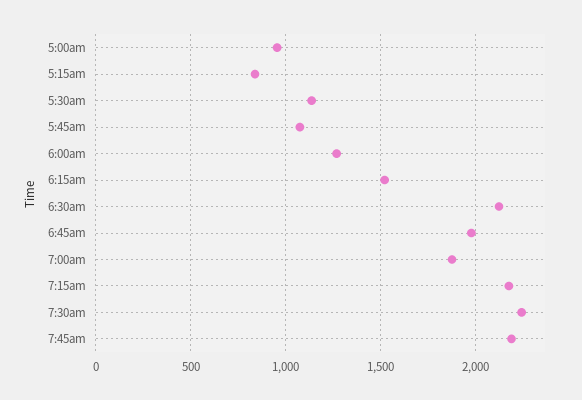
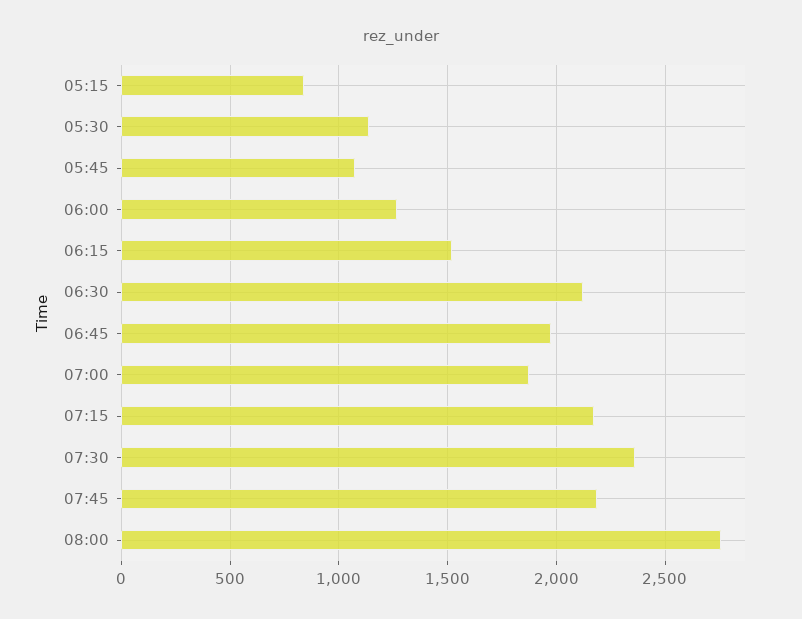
5:00am: 950 -> none
7:30am: 2250 -> 2350
08:00: none -> 2750

